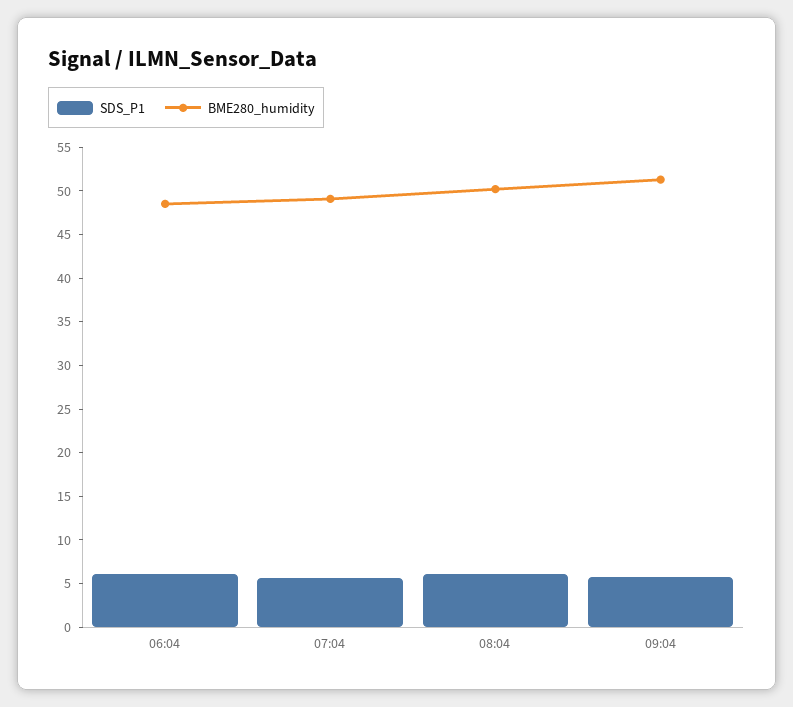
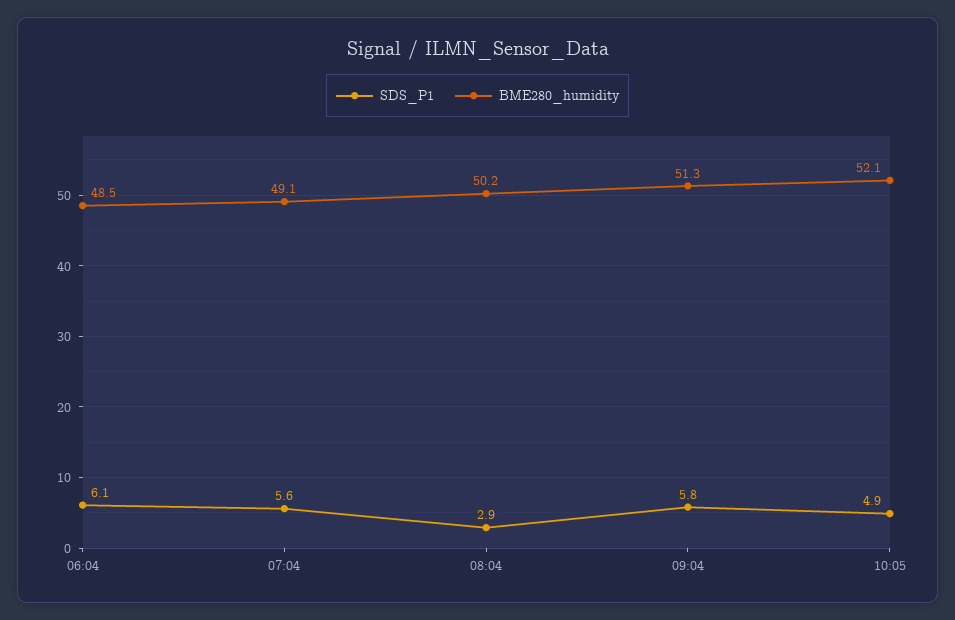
SDS_P1, 08:04: 6 -> 2.9
SDS_P1, 10:05: none -> 4.9
BME280_humidity, 10:05: none -> 52.1

